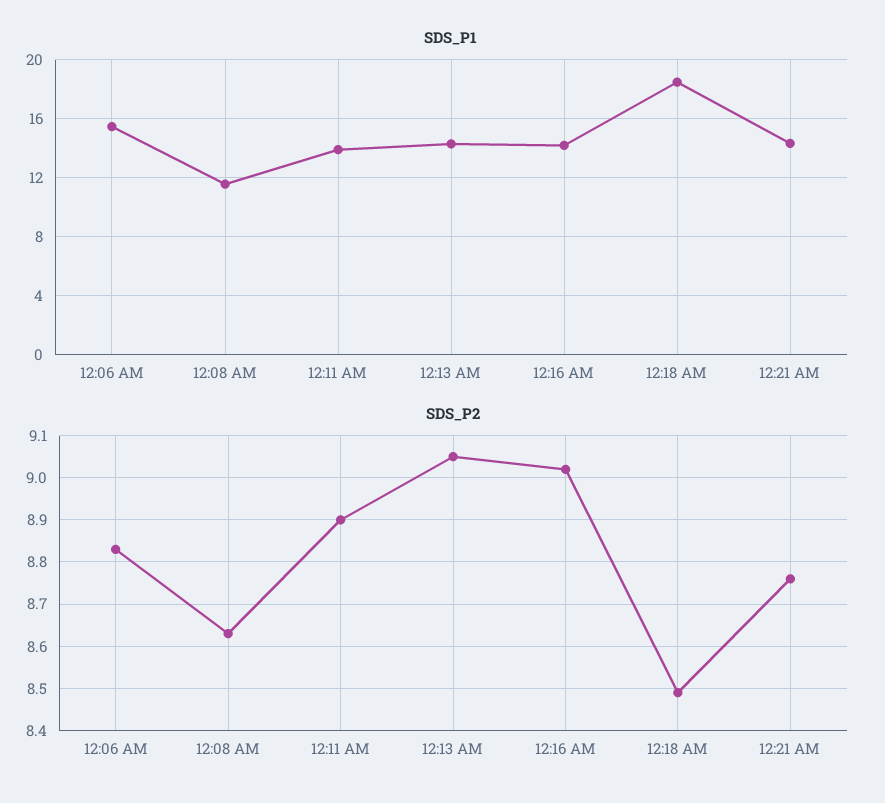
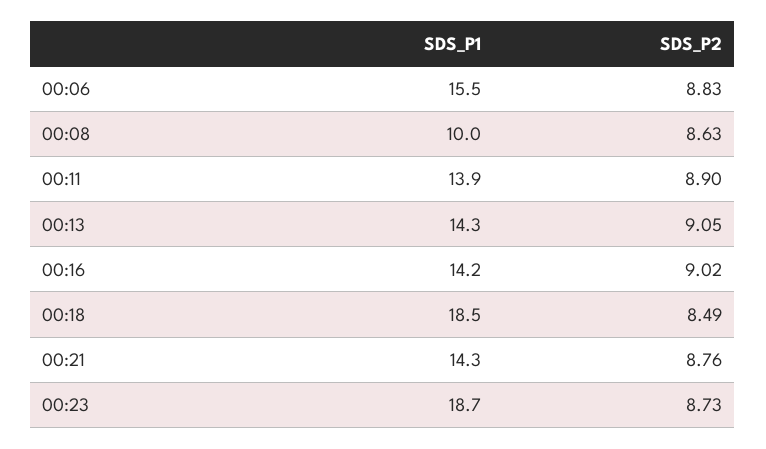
SDS_P1, 12:08 AM: 11.5 -> 10
SDS_P1, 00:23: none -> 18.7
SDS_P2, 00:23: none -> 8.73

